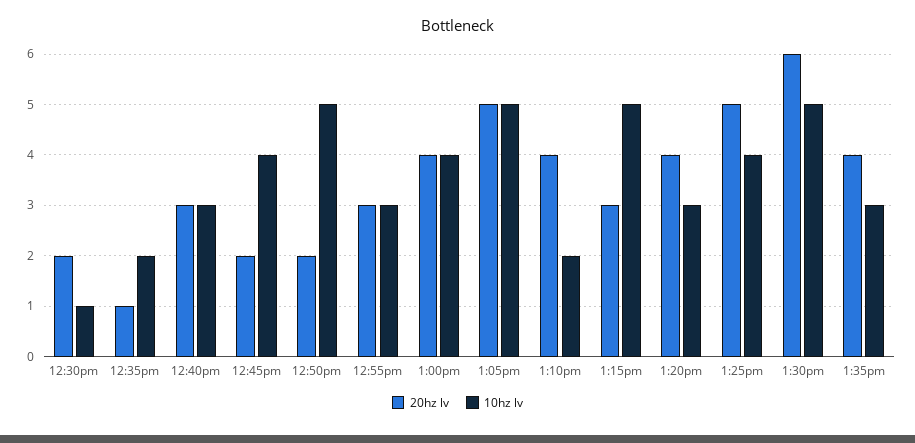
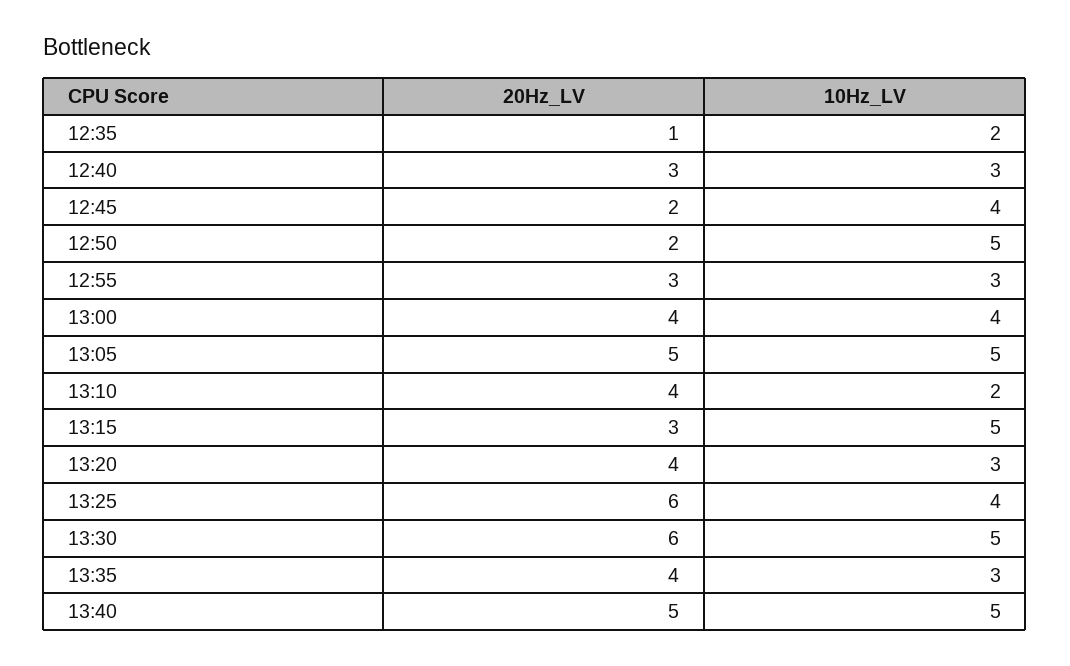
20hz lv, 12:30pm: 2 -> none
10hz lv, 12:30pm: 1 -> none
20hz lv, 1:25pm: 5 -> 6
20hz lv, 13:40: none -> 5
10hz lv, 13:40: none -> 5

